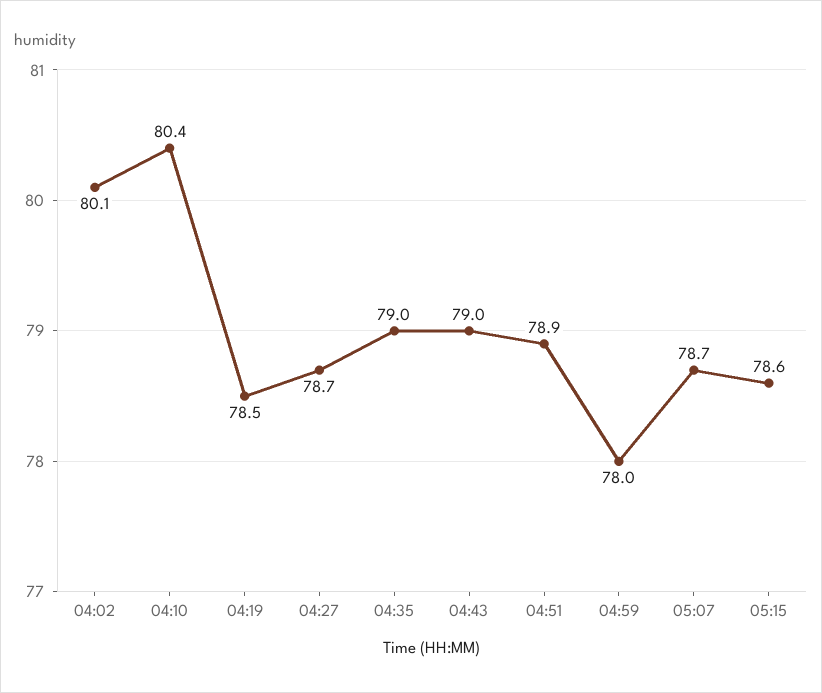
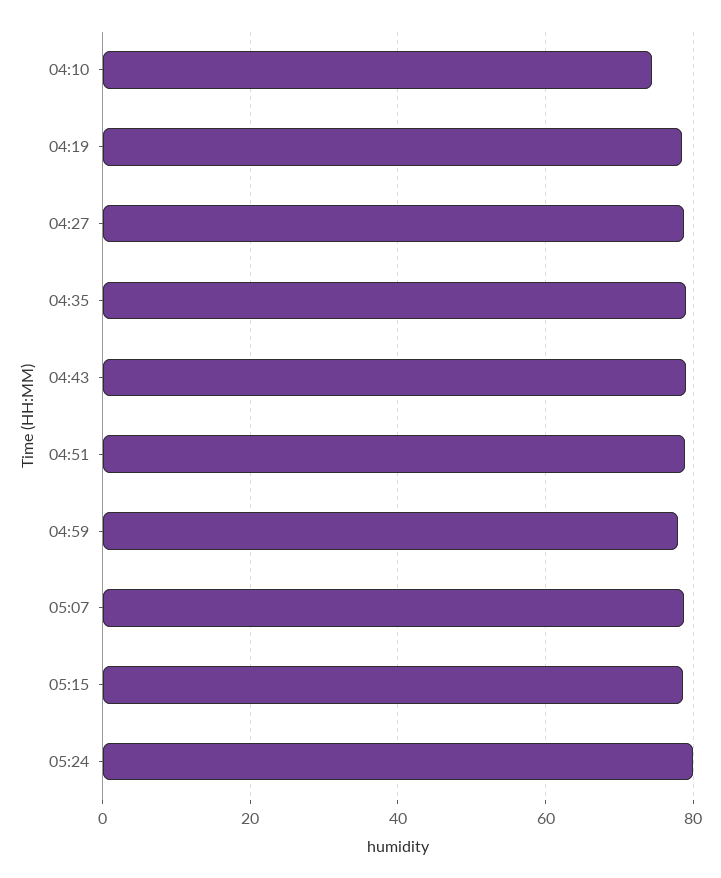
04:02: 80.1 -> none
04:10: 80.4 -> 74
05:24: none -> 80

